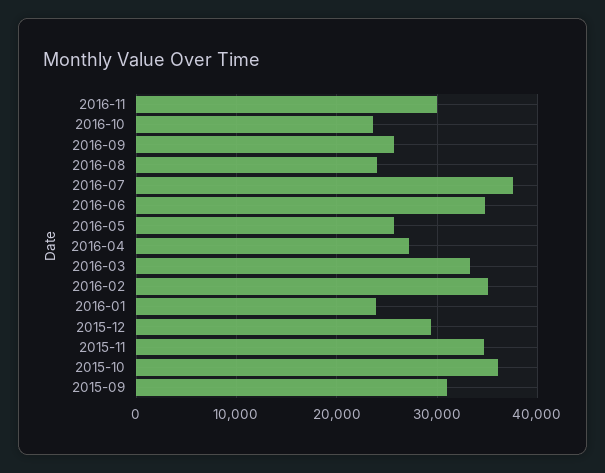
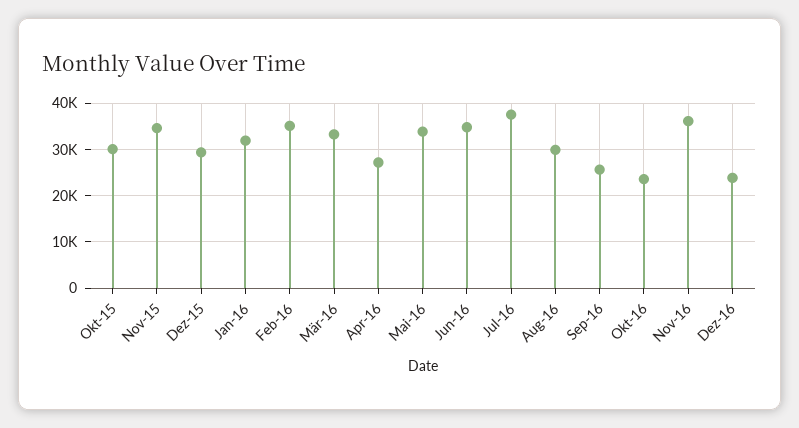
2016-11: 30000 -> 36000
2016-08: 24000 -> 30000
2016-05: 26000 -> 34000
2016-01: 24000 -> 32000
2015-10: 36000 -> 30000
2015-09: 31000 -> none
Dez-16: none -> 24000

